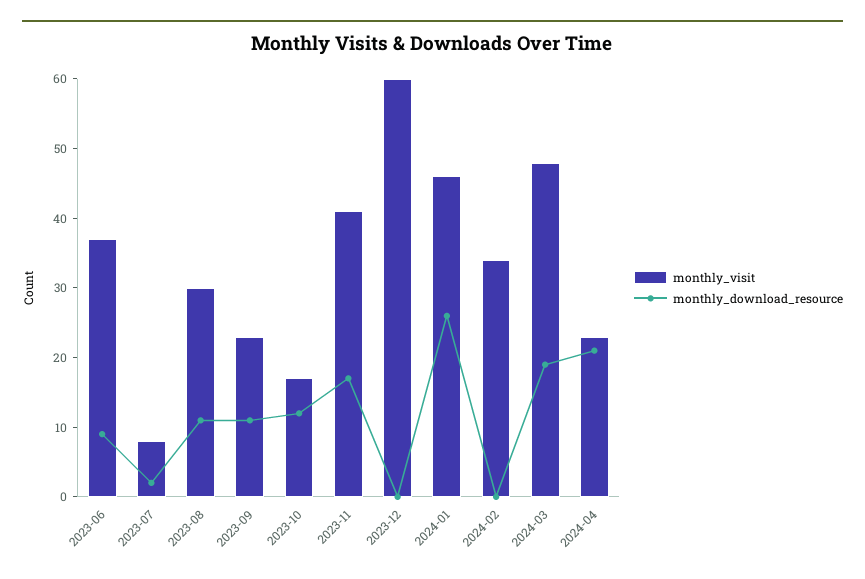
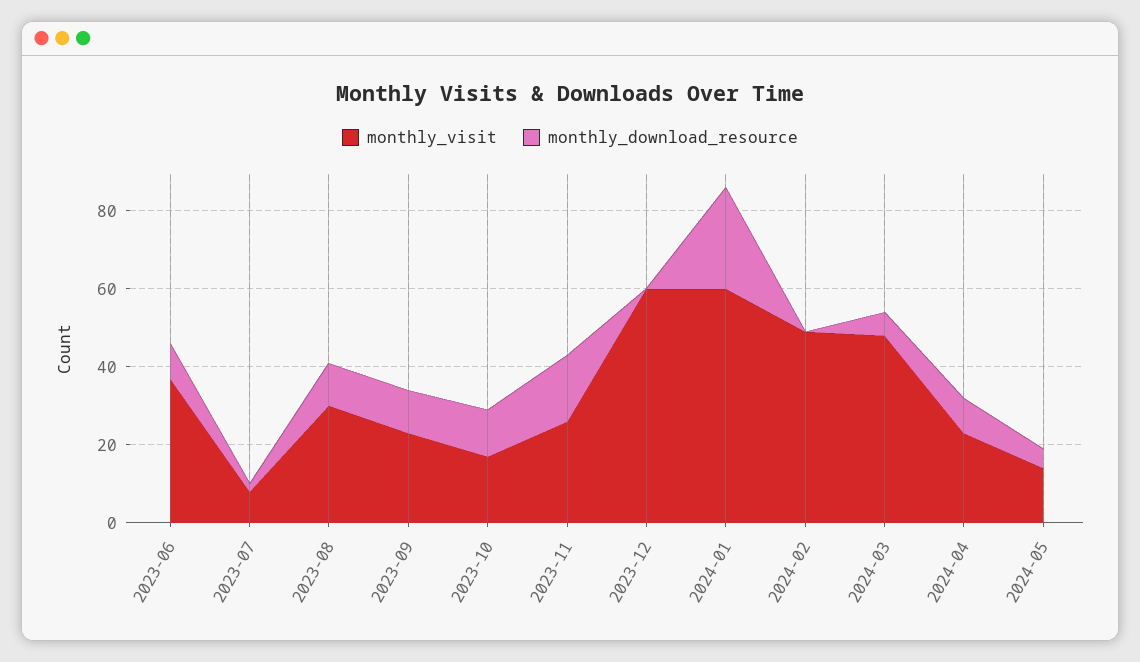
monthly_visit, 2023-11: 40 -> 25
monthly_visit, 2024-01: 45 -> 60
monthly_visit, 2024-02: 35 -> 50
monthly_download_resource, 2024-03: 20 -> 5
monthly_download_resource, 2024-04: 20 -> 10
monthly_visit, 2024-05: none -> 15
monthly_download_resource, 2024-05: none -> 5

